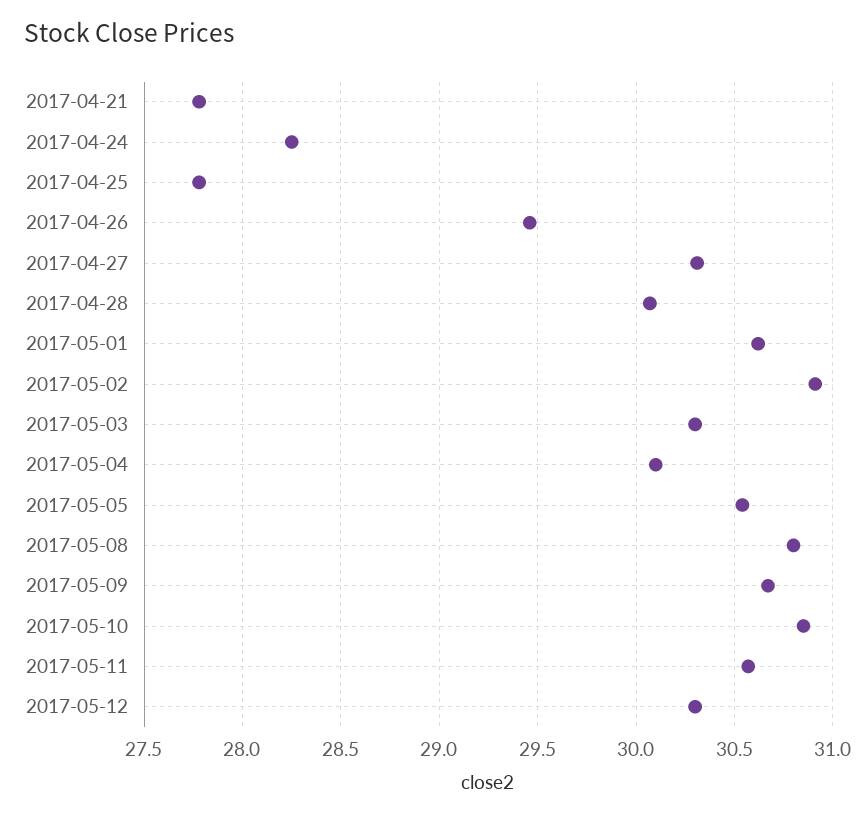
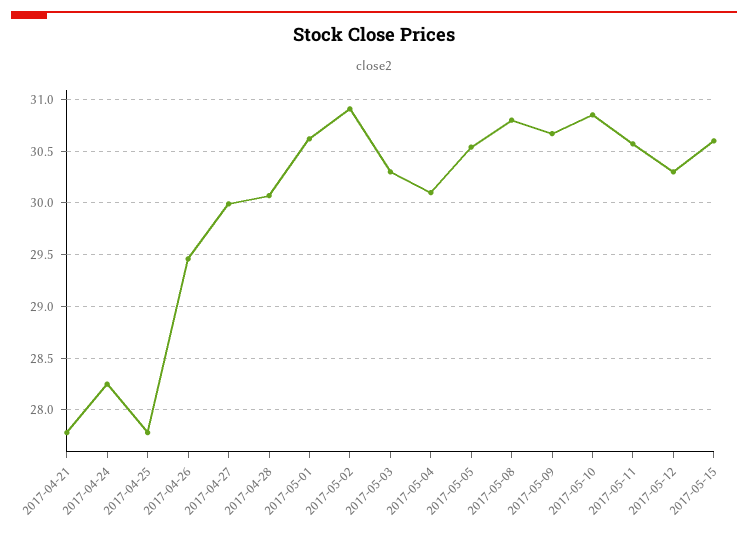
2017-04-27: 30.3 -> 30
2017-05-15: none -> 30.6

